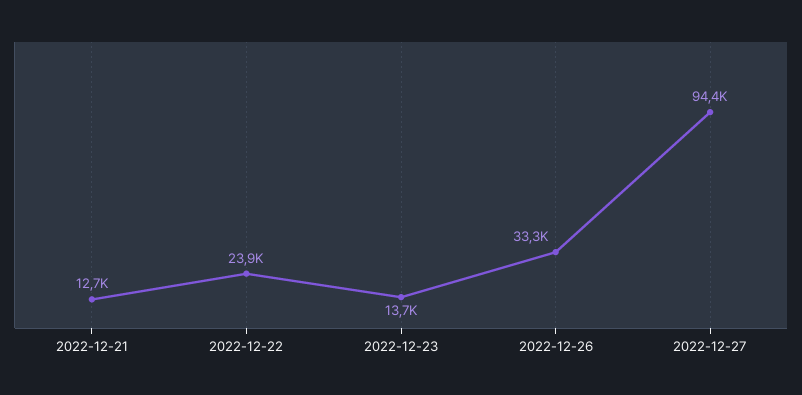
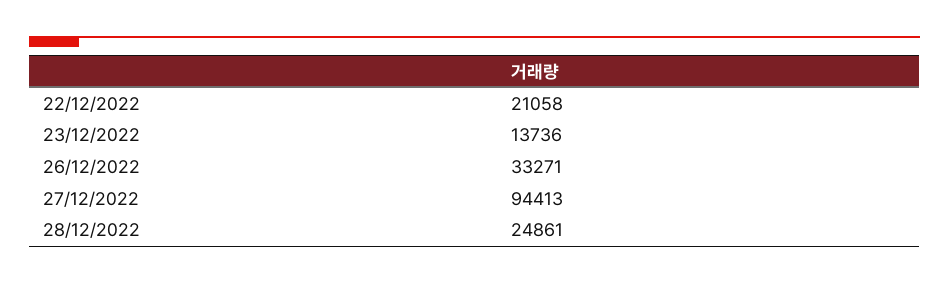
2022-12-21: 12700 -> none
2022-12-22: 23900 -> 21058
28/12/2022: none -> 24861

